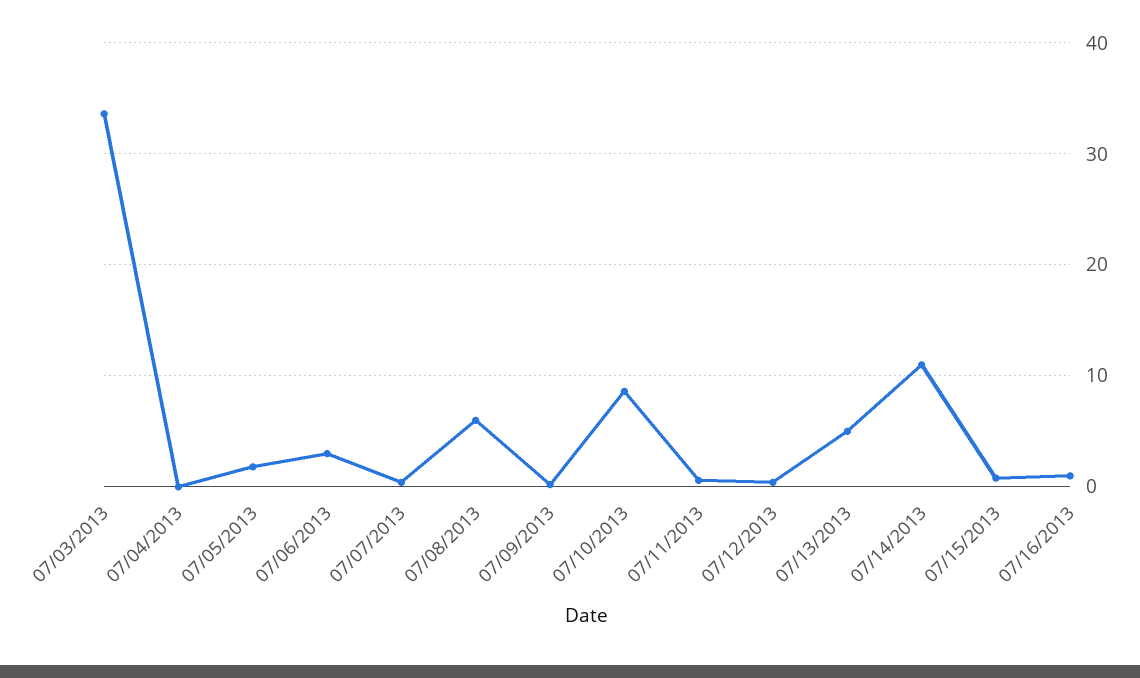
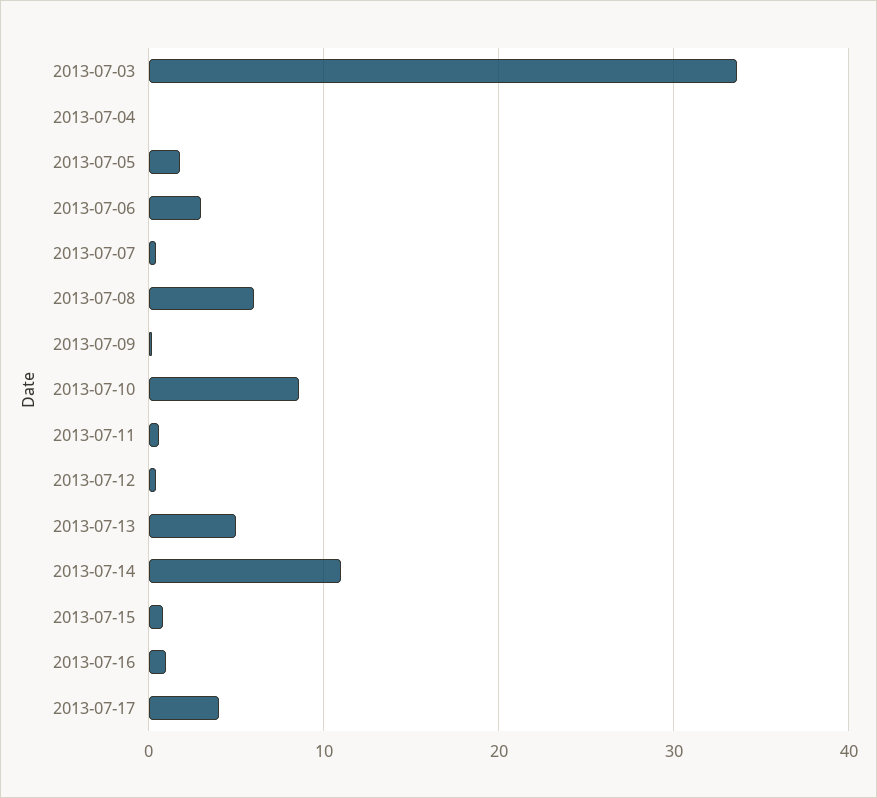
2013-07-17: none -> 4

